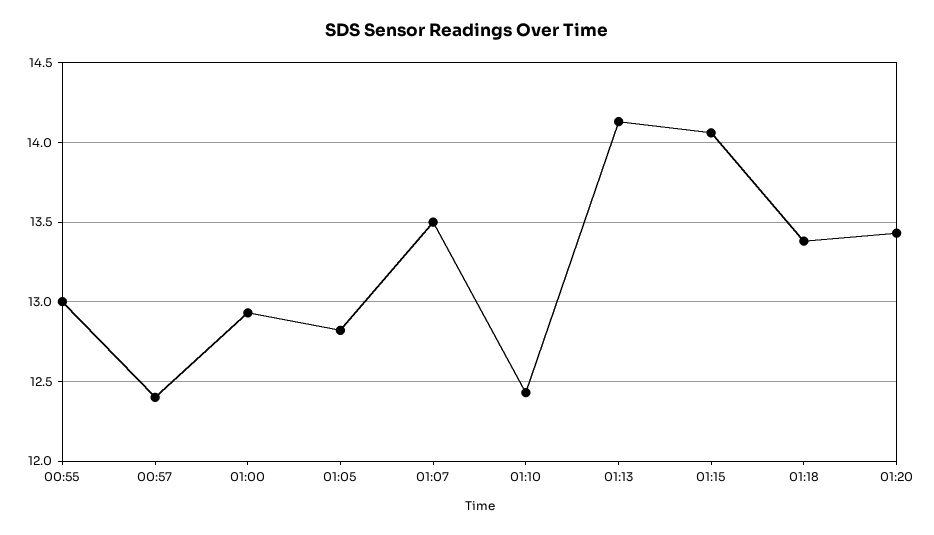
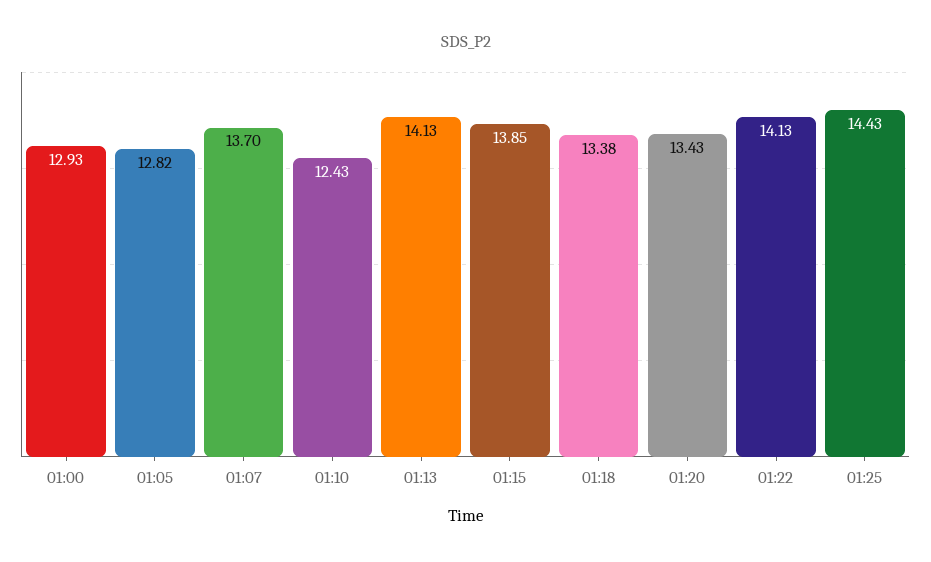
00:55: 13 -> none
00:57: 12.4 -> none
01:07: 13.5 -> 13.7
01:15: 14.05 -> 13.85
01:22: none -> 14.13
01:25: none -> 14.43

